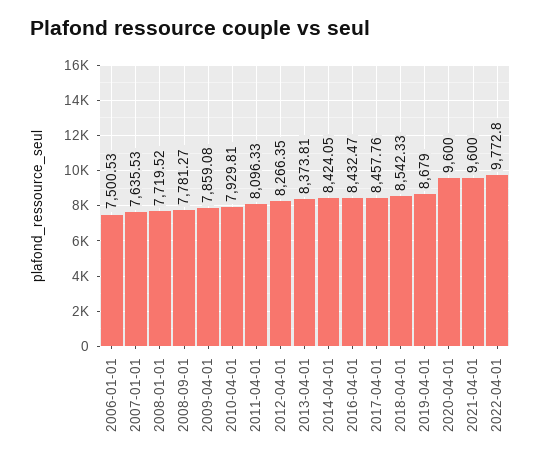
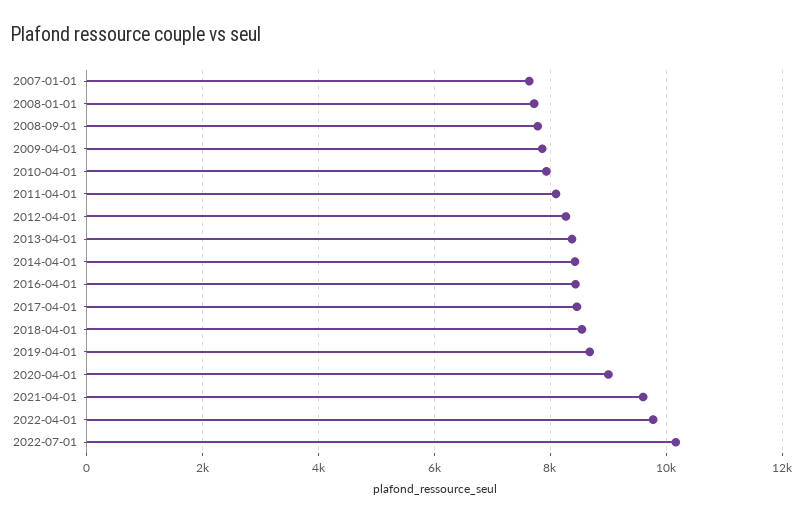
2006-01-01: 7500.53 -> none
2020-04-01: 9600 -> 9000
2022-07-01: none -> 10200

